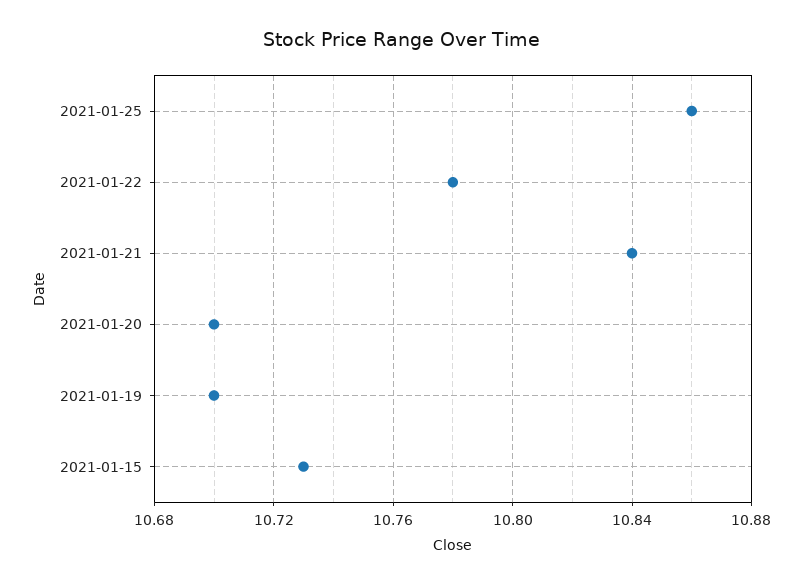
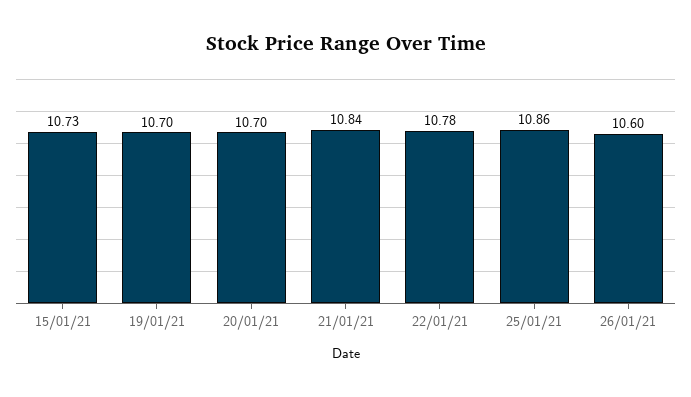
26/01/21: none -> 10.6

